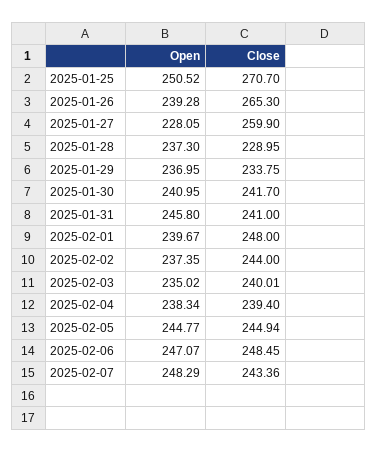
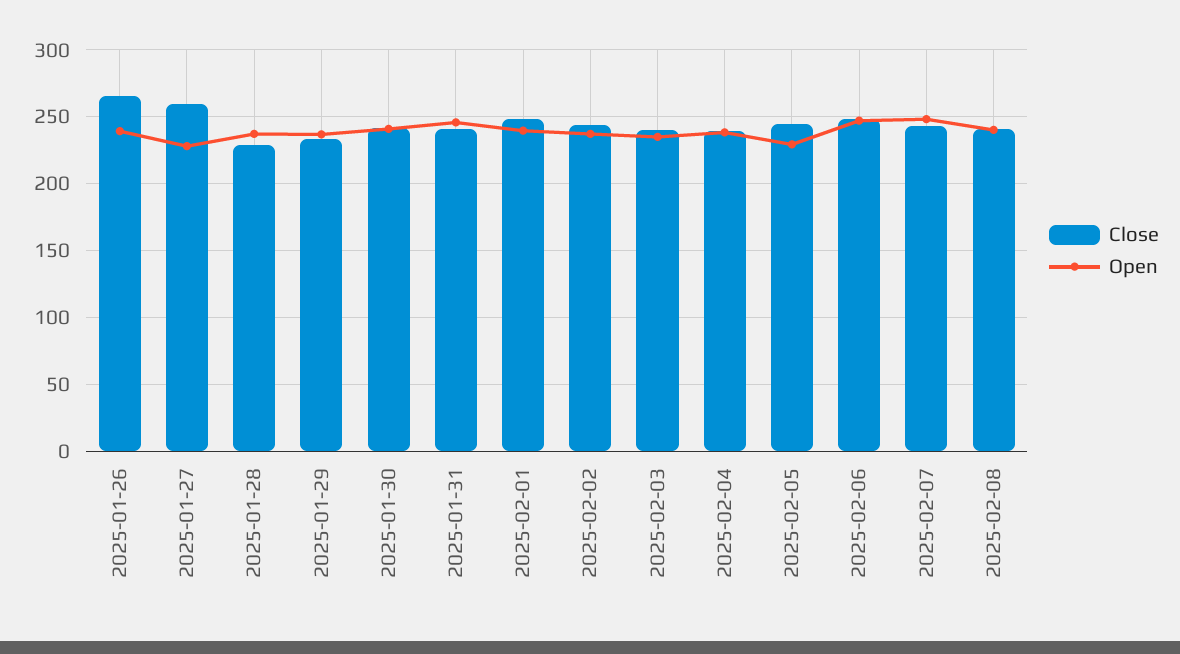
Open, 2025-01-25: 250.52 -> none
Close, 2025-01-25: 270.7 -> none
Open, 2025-02-05: 244.77 -> 230
Close, 2025-02-08: none -> 240
Open, 2025-02-08: none -> 240

